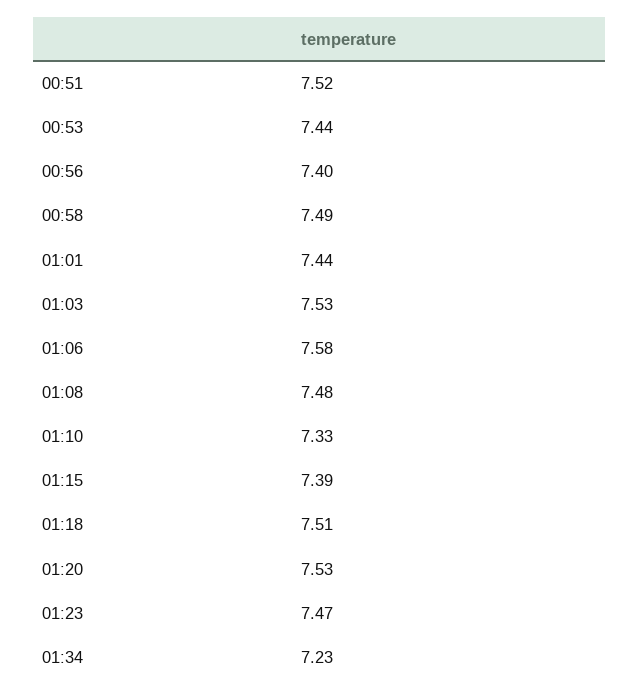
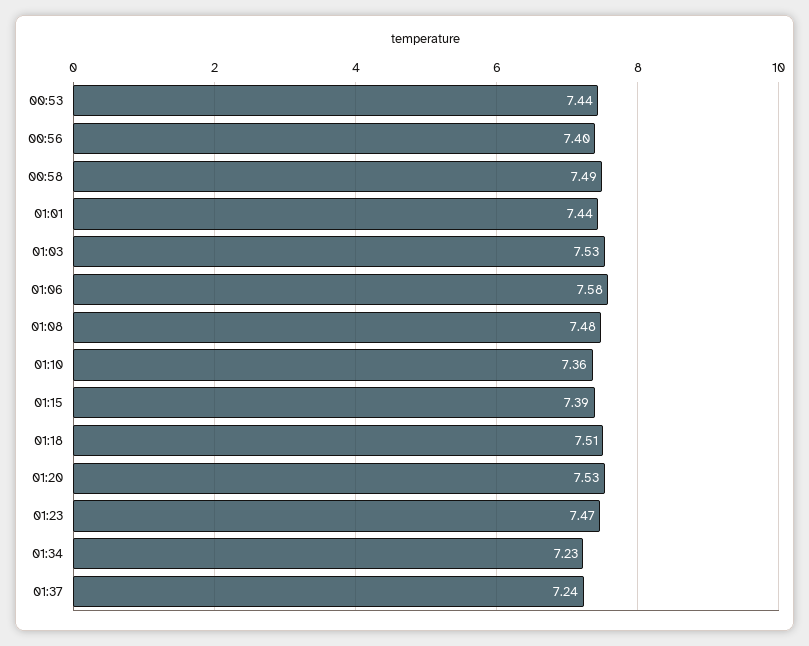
00:51: 7.52 -> none
01:10: 7.33 -> 7.36
01:37: none -> 7.24

